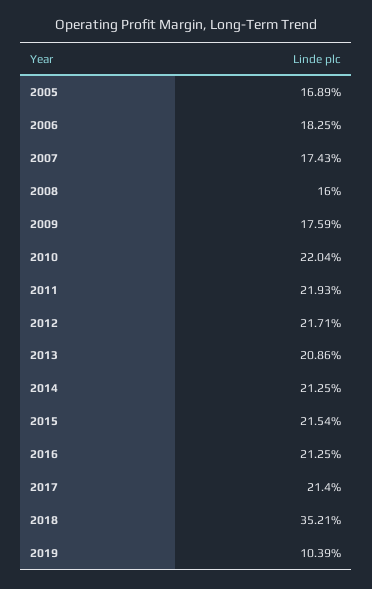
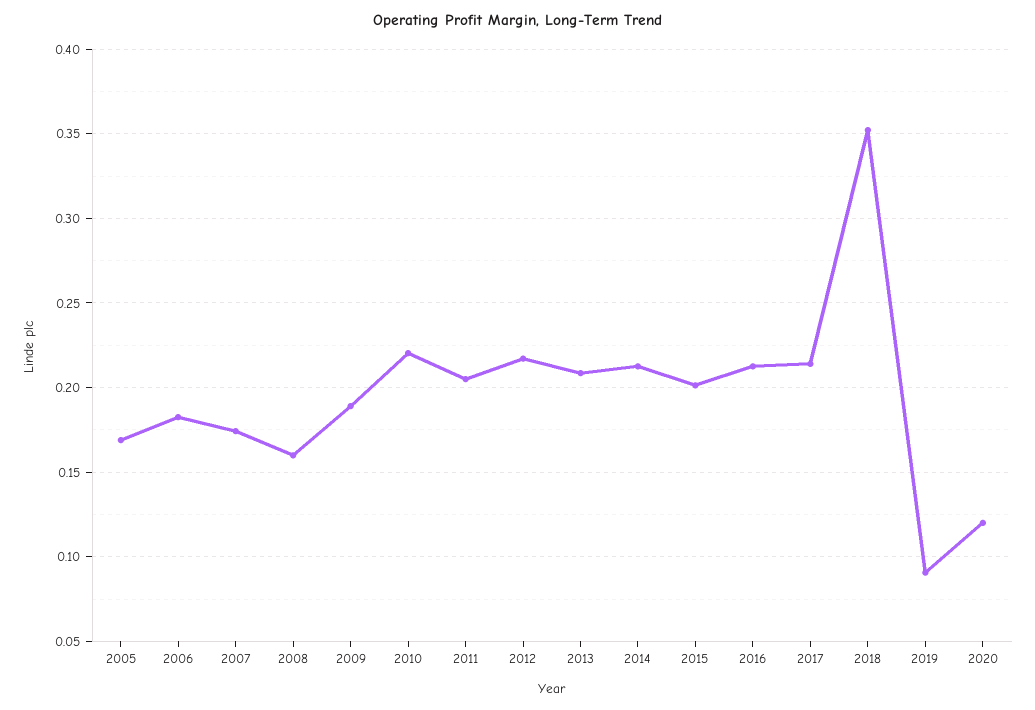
2009: 0.1759 -> 0.19
2011: 0.2193 -> 0.205
2015: 0.2154 -> 0.2
2019: 0.1039 -> 0.09
2020: none -> 0.12

